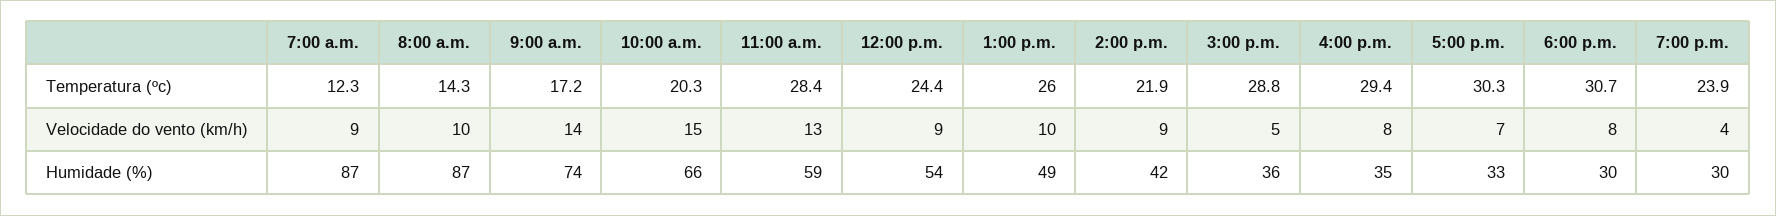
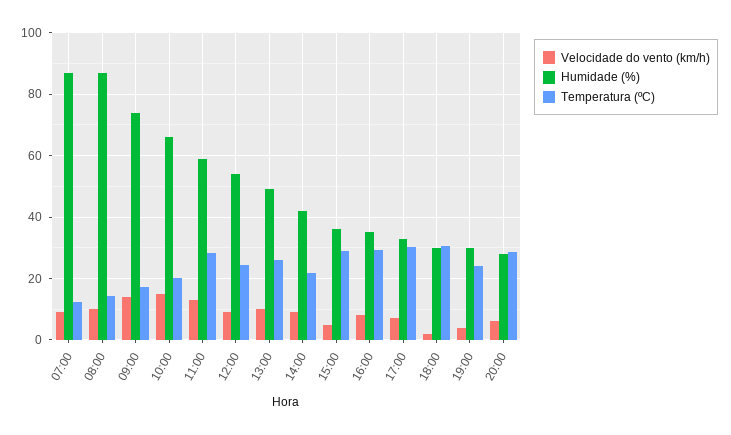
Velocidade do vento (km/h), 6:00 p.m.: 8 -> 2
Velocidade do vento (km/h), 20:00: none -> 6
Humidade (%), 20:00: none -> 28
Temperatura (ºc), 20:00: none -> 28

